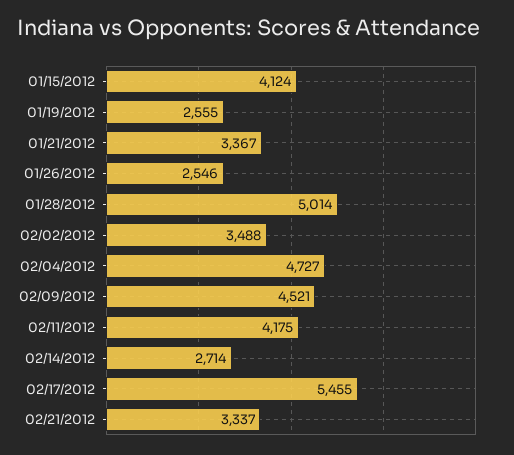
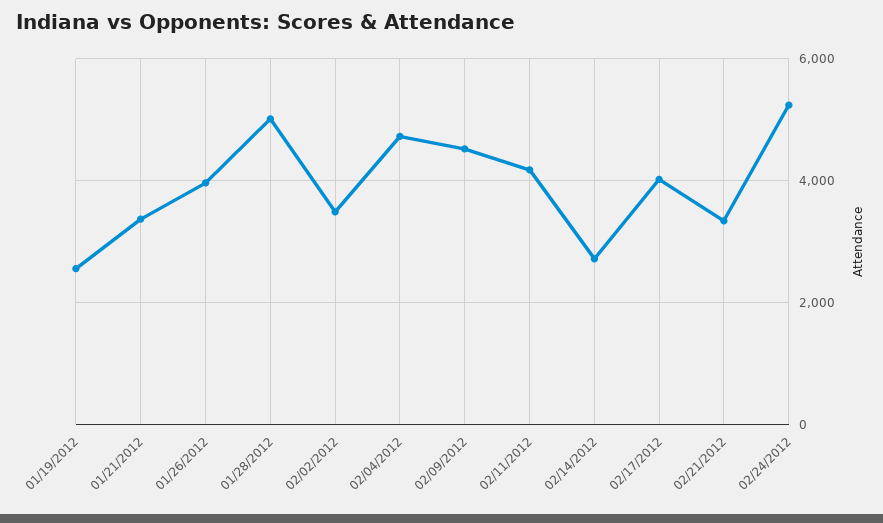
01/15/2012: 4124 -> none
01/26/2012: 2546 -> 4000
02/17/2012: 5455 -> 4000
02/24/2012: none -> 5200

